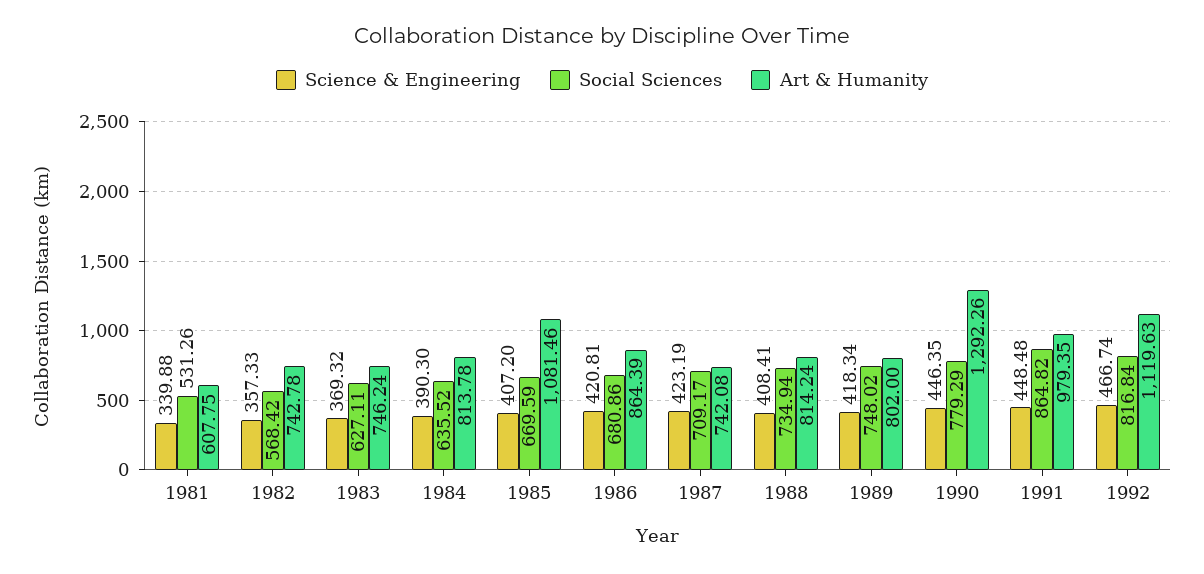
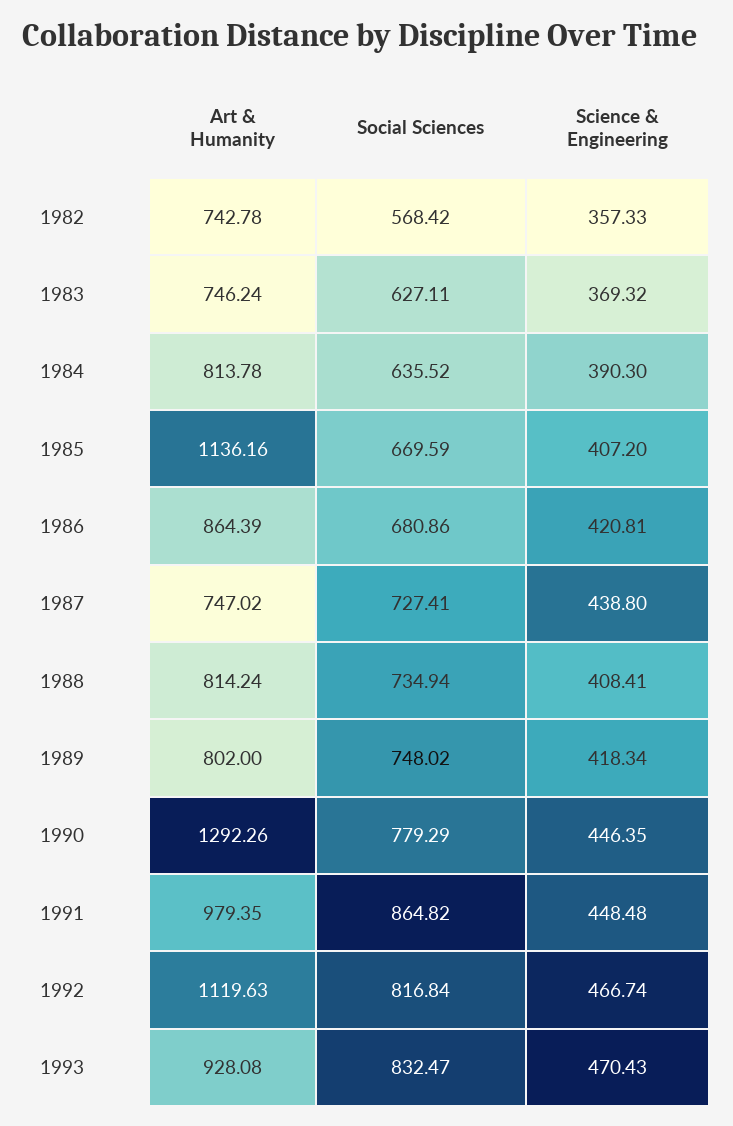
Science & Engineering, 1981: 339.88 -> none
Social Sciences, 1981: 531.26 -> none
Art & Humanity, 1981: 607.75 -> none
Art & Humanity, 1985: 1081.46 -> 1136.16
Science & Engineering, 1987: 423.19 -> 438.8
Social Sciences, 1987: 709.17 -> 727.41
Art & Humanity, 1987: 742.08 -> 747.02
Art & Humanity, 1993: none -> 928.08
Social Sciences, 1993: none -> 832.47
Science & Engineering, 1993: none -> 470.43

